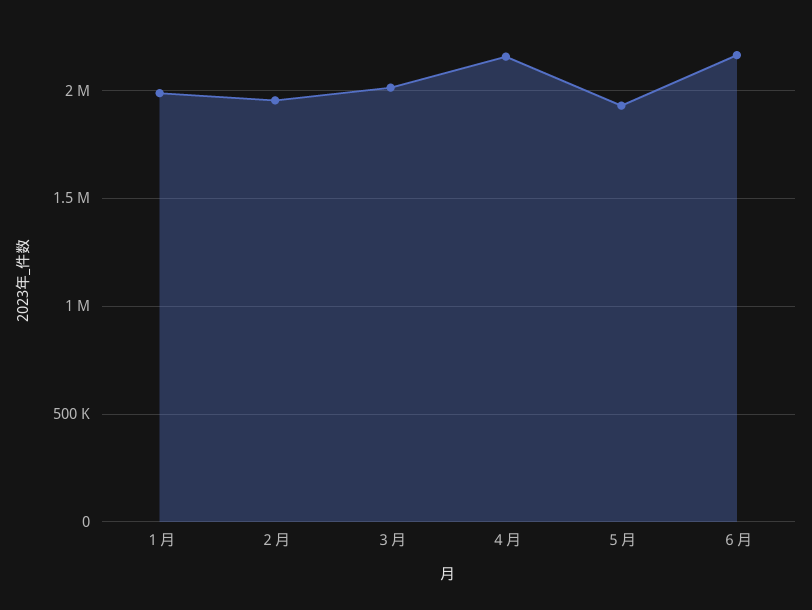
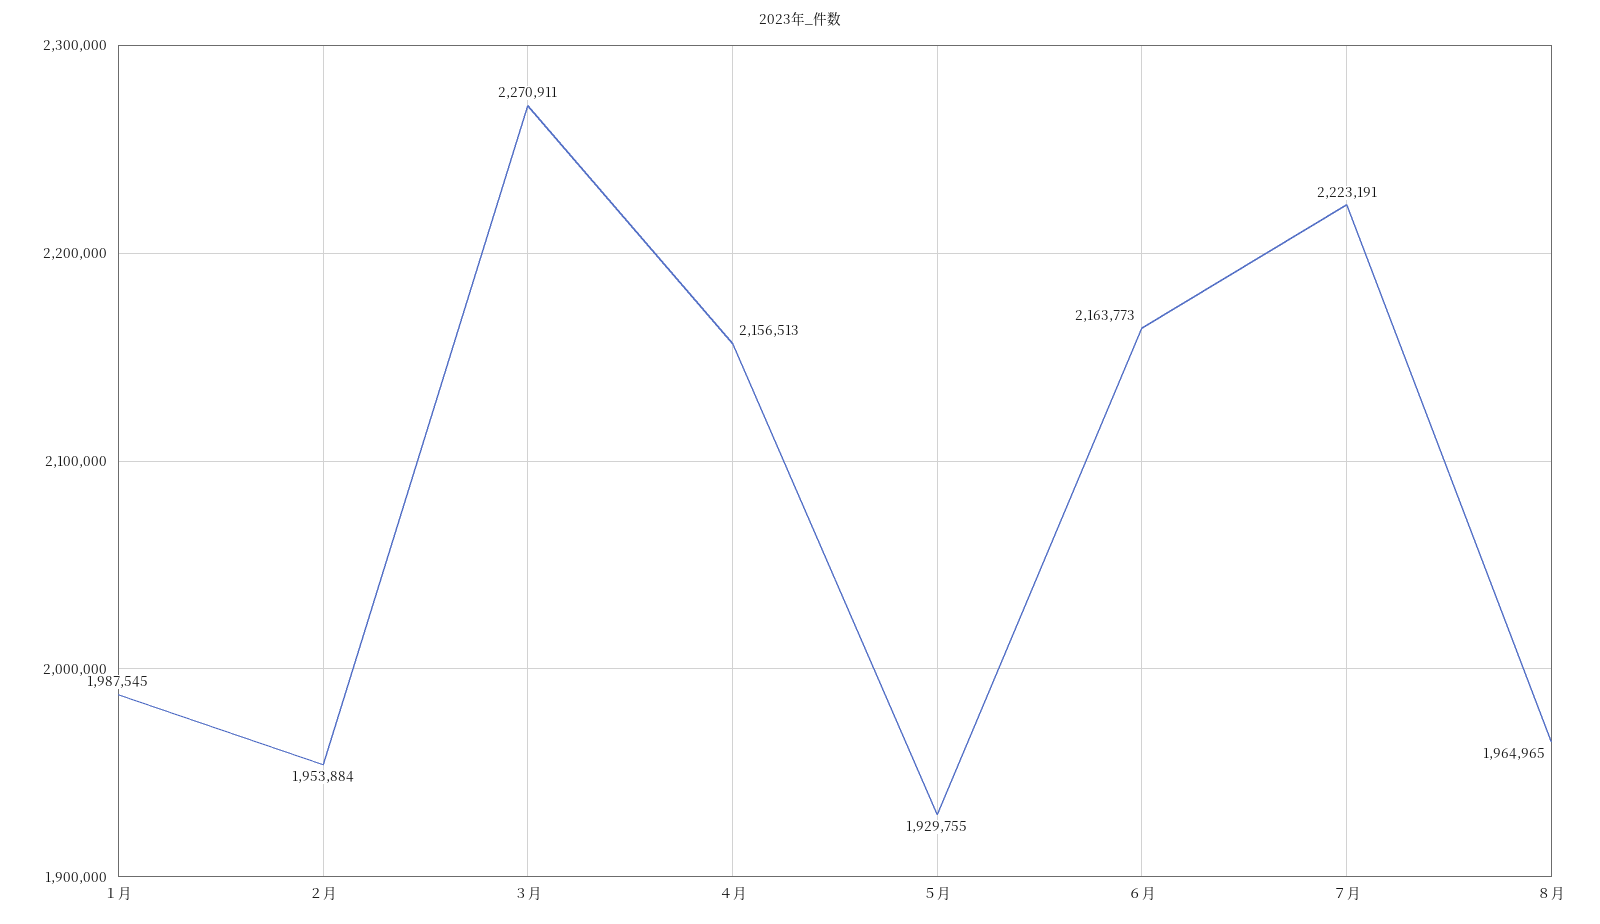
３月: 2000000 -> 2270911
７月: none -> 2223191
８月: none -> 1964965

